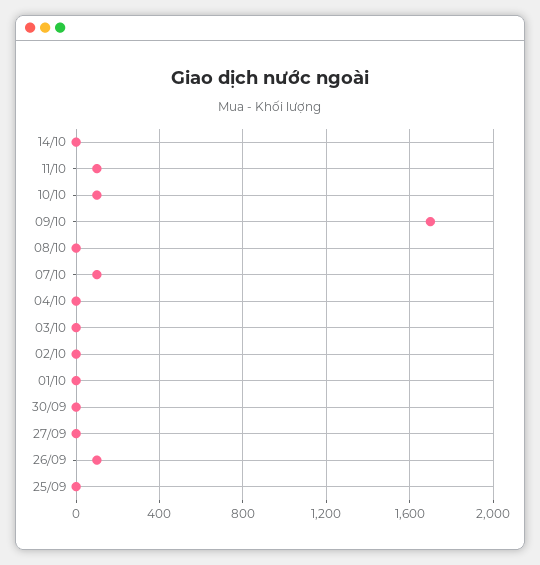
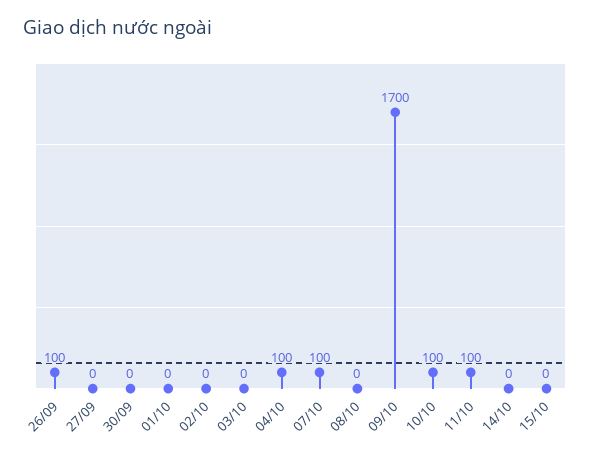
04/10: 0 -> 100
25/09: 0 -> none
15/10: none -> 0

